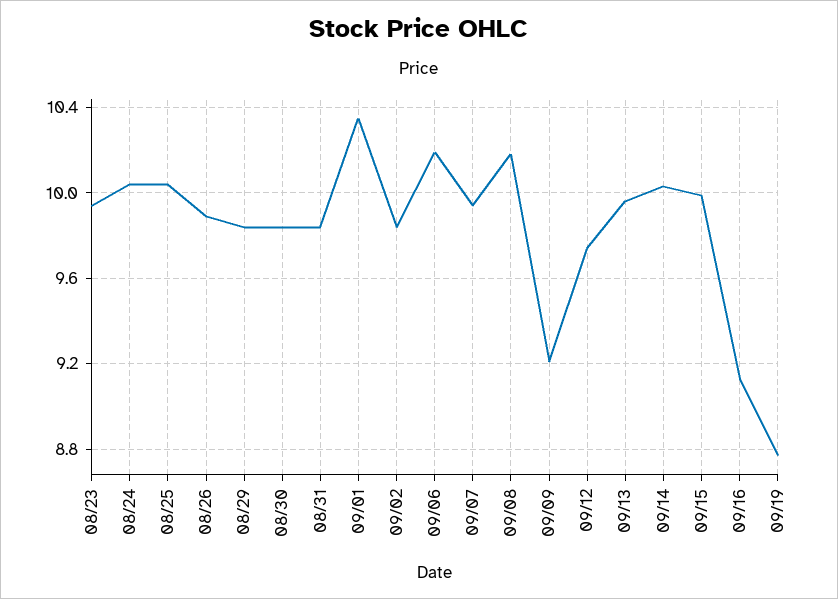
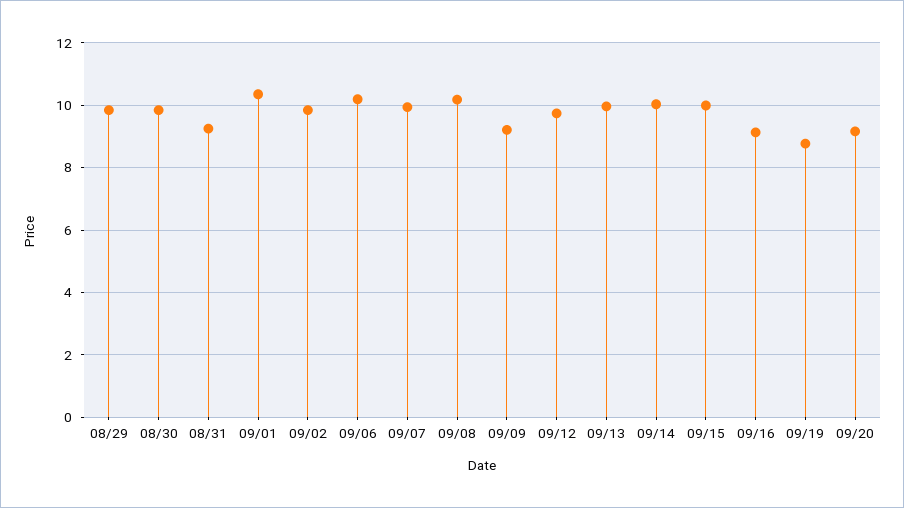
08/23: 9.95 -> none
08/24: 10.05 -> none
08/25: 10.05 -> none
08/26: 9.9 -> none
08/31: 9.85 -> 9.2
09/20: none -> 9.2

